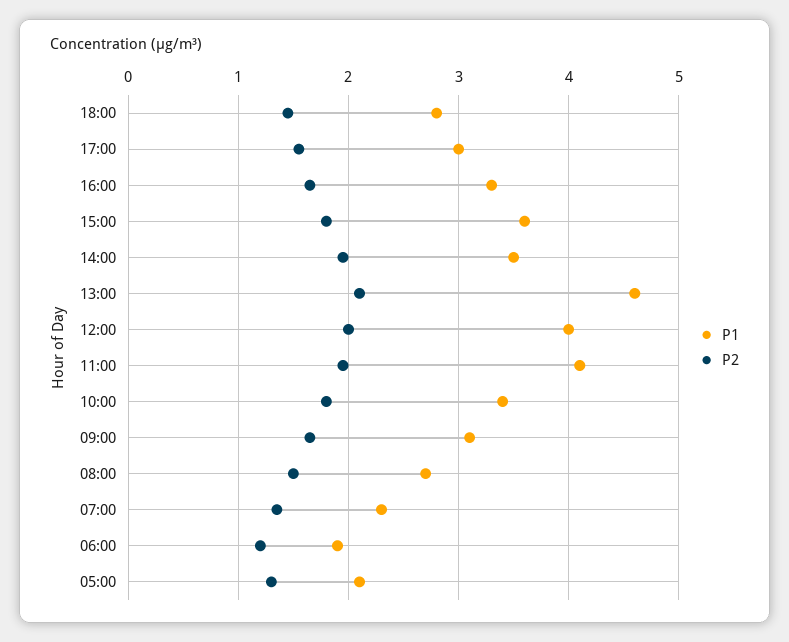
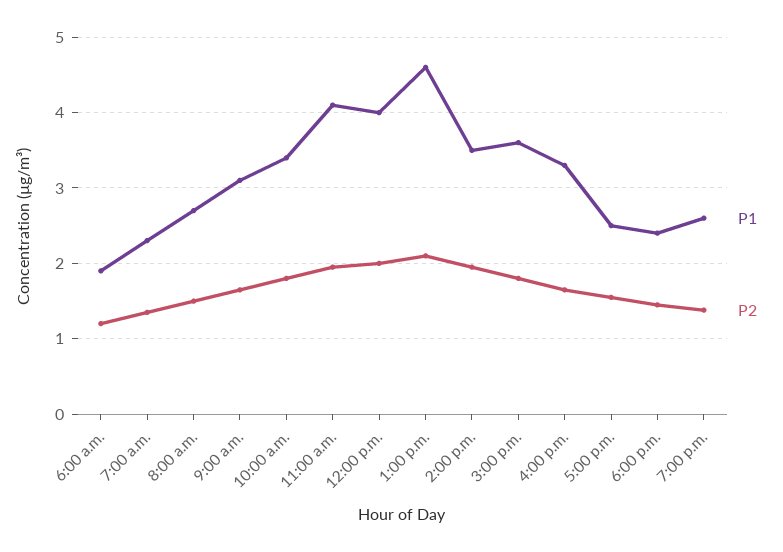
P1, 18:00: 2.8 -> 2.4
P1, 17:00: 3 -> 2.5
P1, 05:00: 2.1 -> none
P2, 05:00: 1.3 -> none
P1, 7:00 p.m.: none -> 2.6
P2, 7:00 p.m.: none -> 1.4

